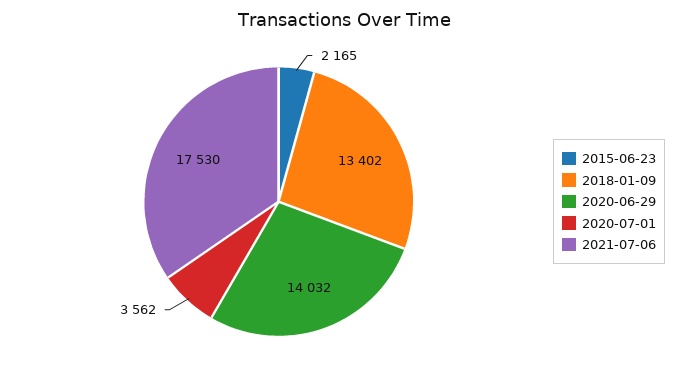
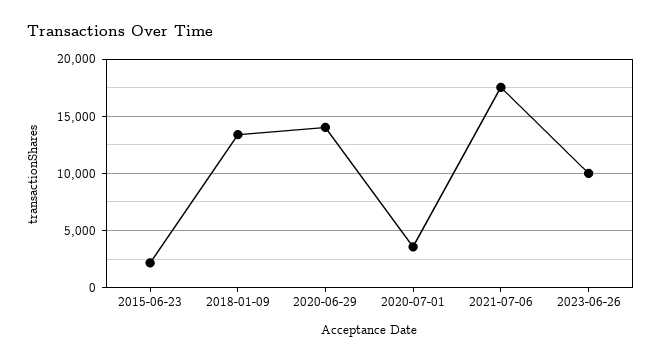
2023-06-26: none -> 10000

